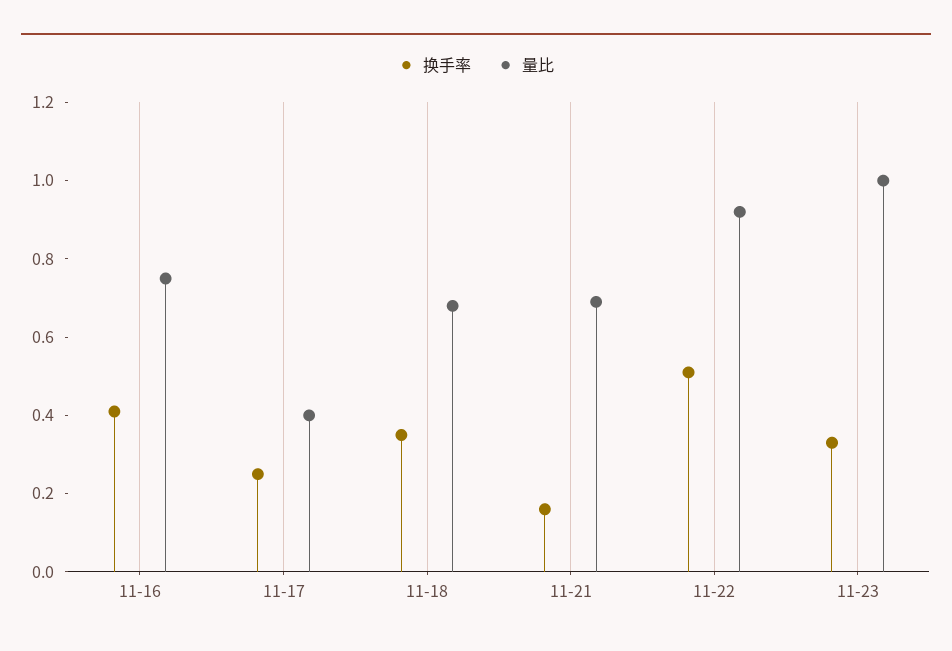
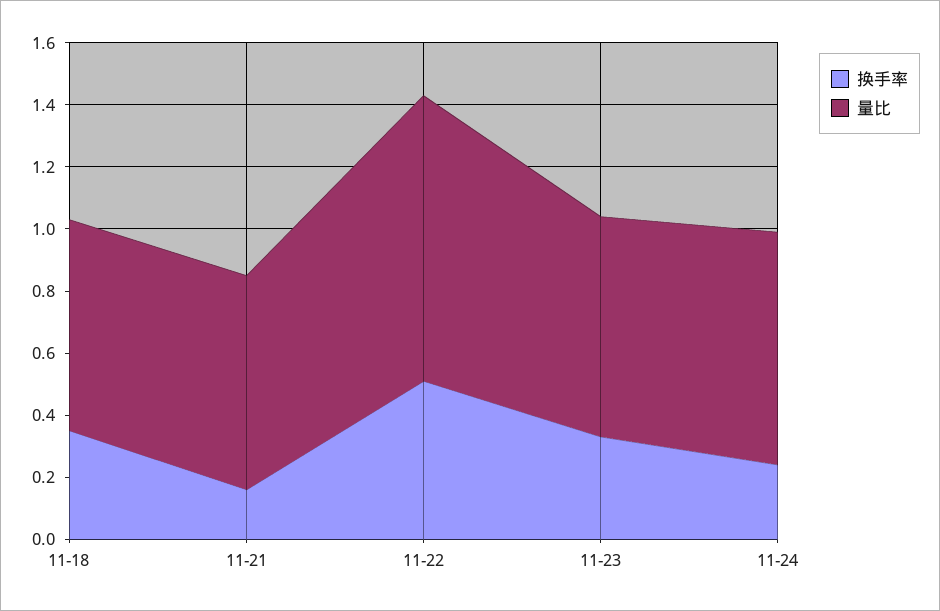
换手率, 11-16: 0.4 -> none
量比, 11-16: 0.75 -> none
换手率, 11-17: 0.25 -> none
量比, 11-17: 0.4 -> none
量比, 11-23: 1 -> 0.7
换手率, 11-24: none -> 0.25
量比, 11-24: none -> 0.75

